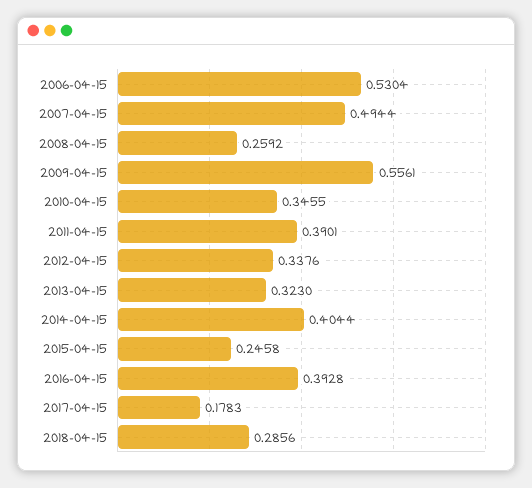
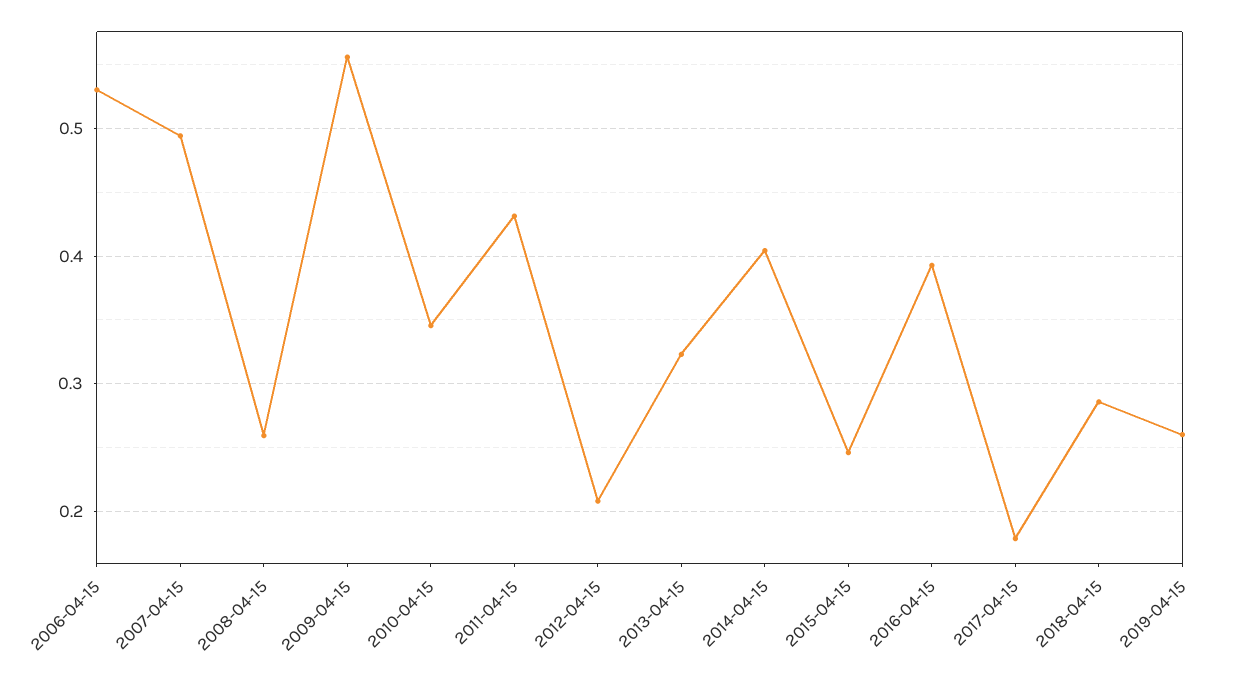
2011-04-15: 0.3901 -> 0.43
2012-04-15: 0.3376 -> 0.21
2019-04-15: none -> 0.26

